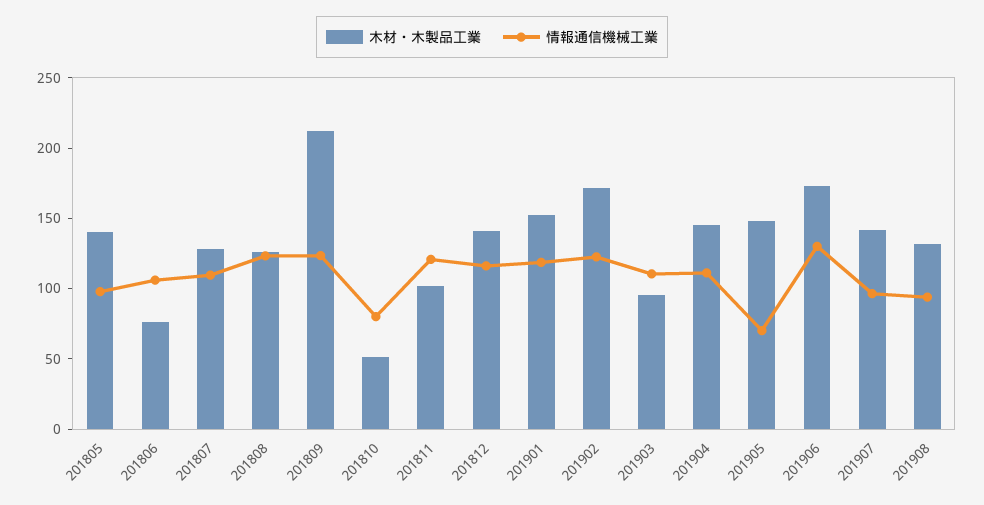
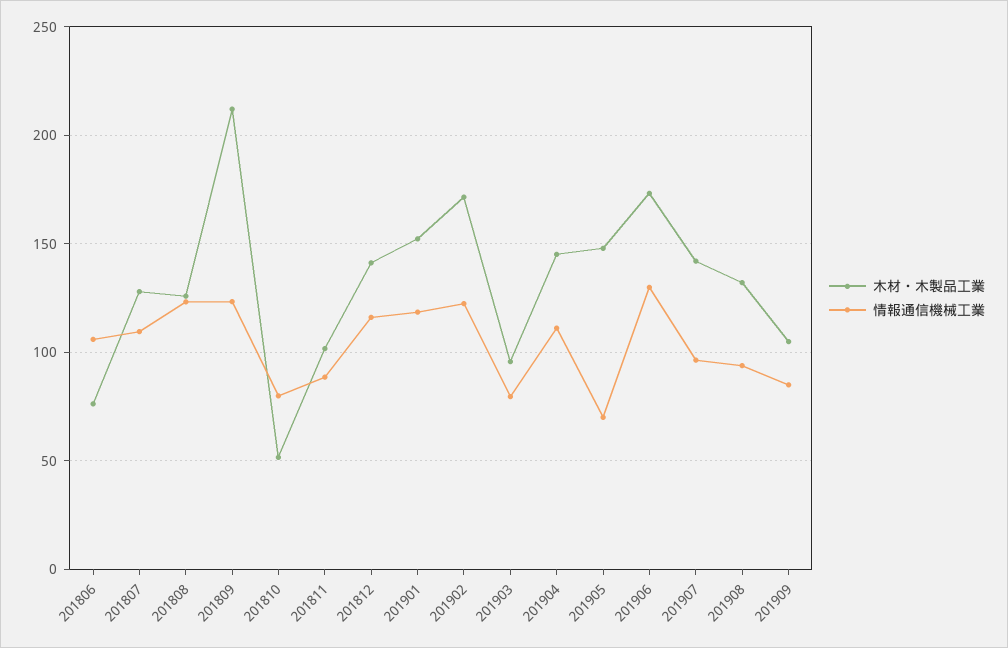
木材・木製品工業, 201805: 140 -> none
情報通信機械工業, 201805: 100 -> none
情報通信機械工業, 201811: 120 -> 90
情報通信機械工業, 201903: 110 -> 80
木材・木製品工業, 201909: none -> 105
情報通信機械工業, 201909: none -> 85

